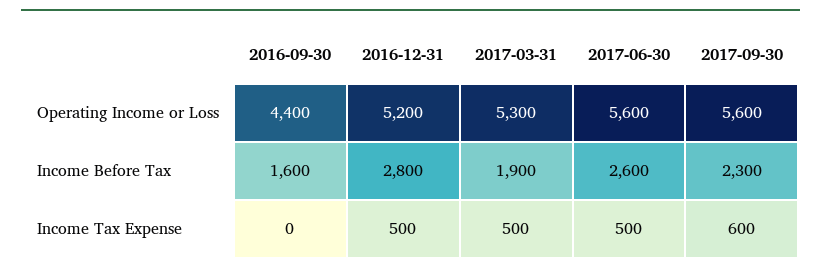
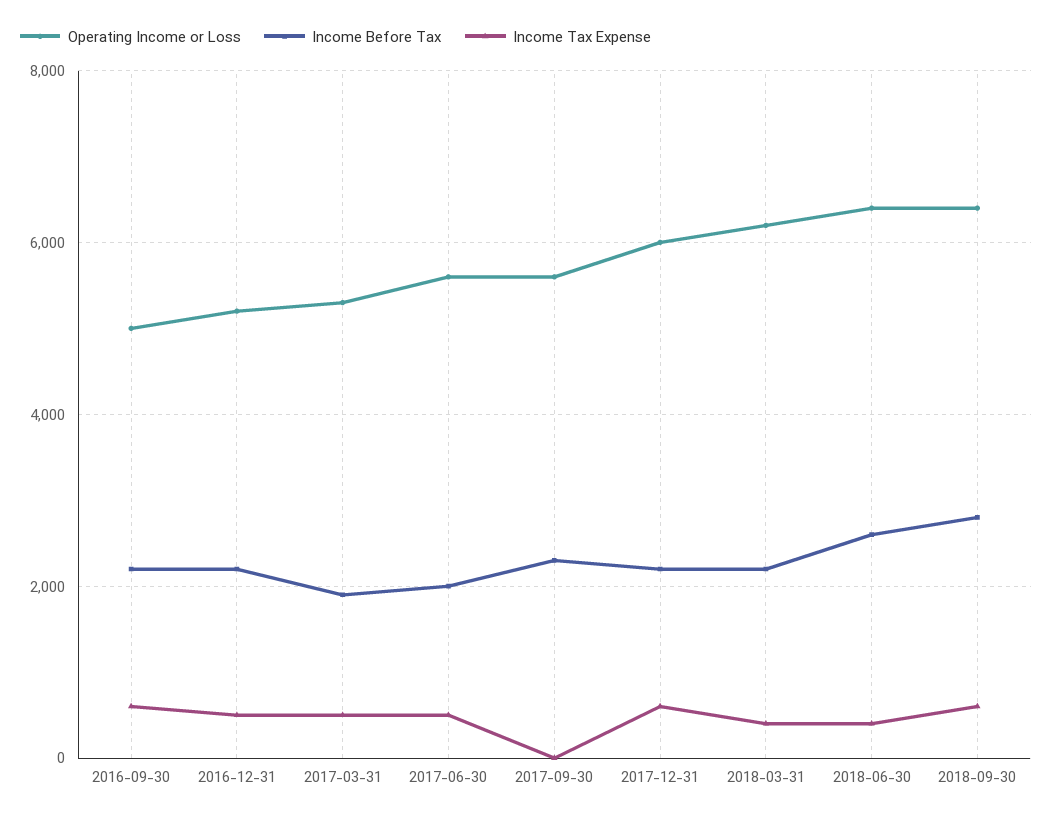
Operating Income or Loss, 2016-09-30: 4400 -> 5000
Income Before Tax, 2016-09-30: 1600 -> 2200
Income Before Tax, 2016-12-31: 2800 -> 2200
Income Before Tax, 2017-06-30: 2600 -> 2000
Income Tax Expense, 2016-09-30: 0 -> 600
Income Tax Expense, 2017-09-30: 600 -> 0
Operating Income or Loss, 2017-12-31: none -> 6000
Income Before Tax, 2017-12-31: none -> 2200
Income Tax Expense, 2017-12-31: none -> 600
Operating Income or Loss, 2018-03-31: none -> 6200
Income Before Tax, 2018-03-31: none -> 2200
Income Tax Expense, 2018-03-31: none -> 400
Operating Income or Loss, 2018-06-30: none -> 6400
Income Before Tax, 2018-06-30: none -> 2600
Income Tax Expense, 2018-06-30: none -> 400
Operating Income or Loss, 2018-09-30: none -> 6400
Income Before Tax, 2018-09-30: none -> 2800
Income Tax Expense, 2018-09-30: none -> 600

